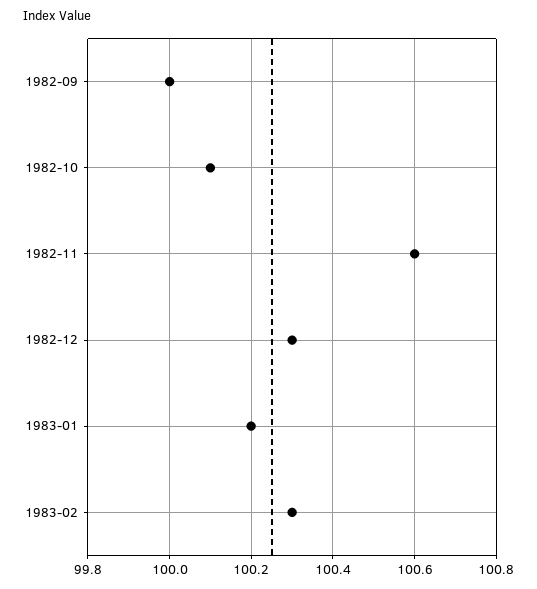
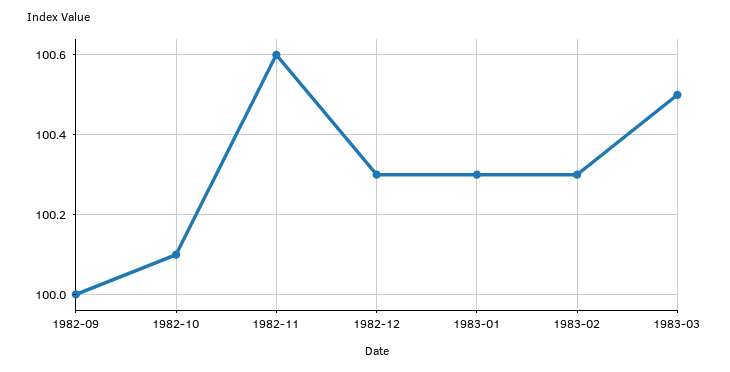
1983-01: 100.2 -> 100.3
1983-03: none -> 100.5

